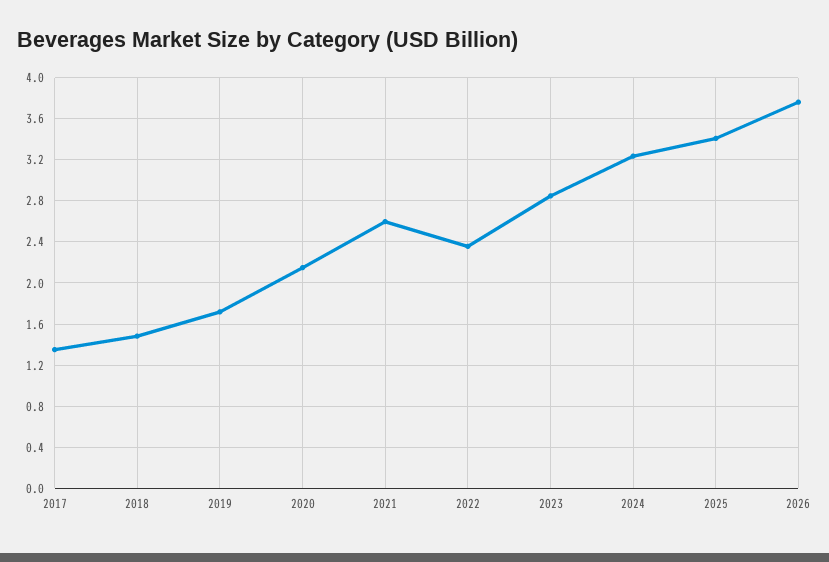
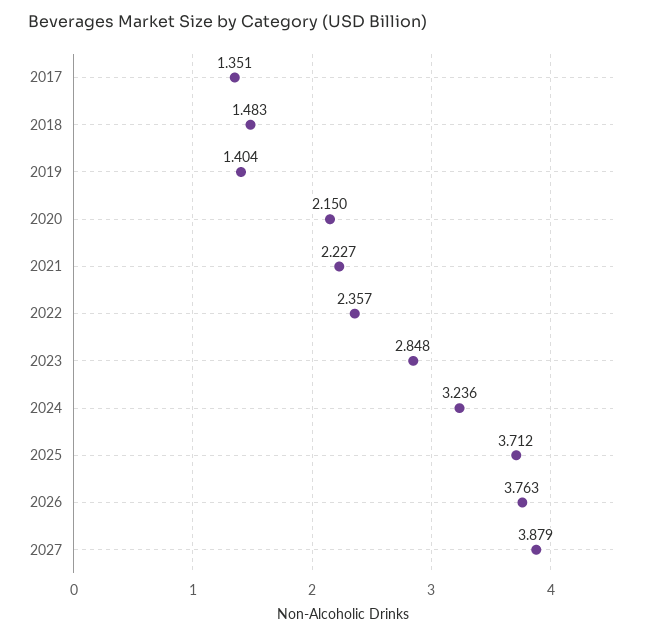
2019: 1.7 -> 1.404
2021: 2.6 -> 2.227
2025: 3.4 -> 3.712
2027: none -> 3.879

